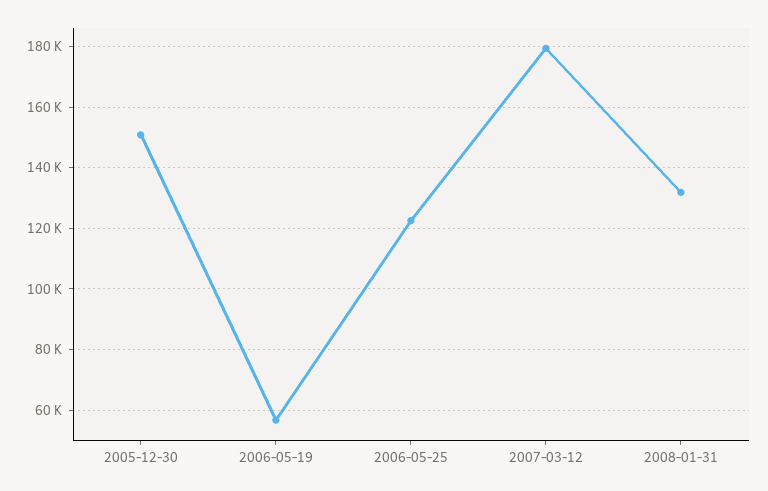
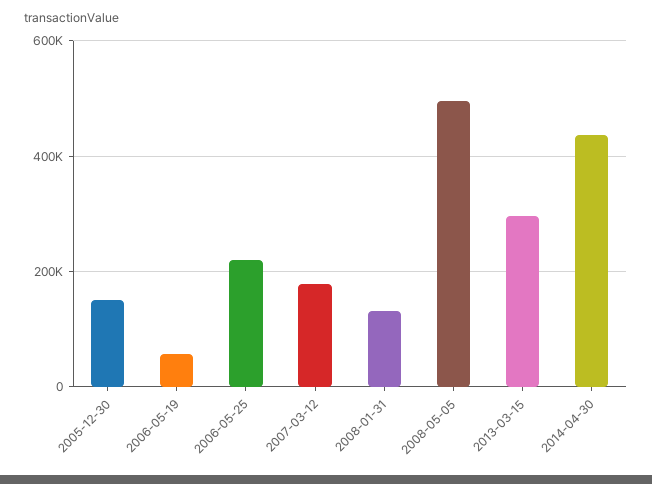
2006-05-25: 122000 -> 220000
2008-05-05: none -> 500000
2013-03-15: none -> 300000
2014-04-30: none -> 440000

